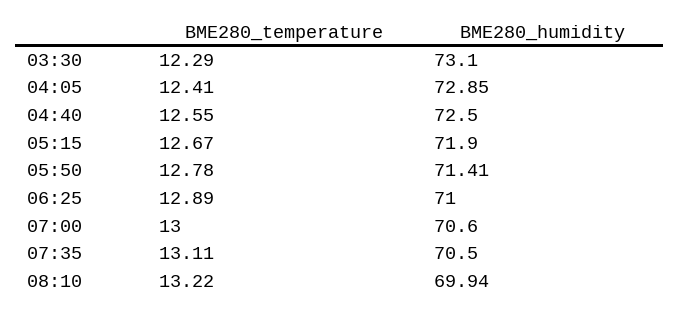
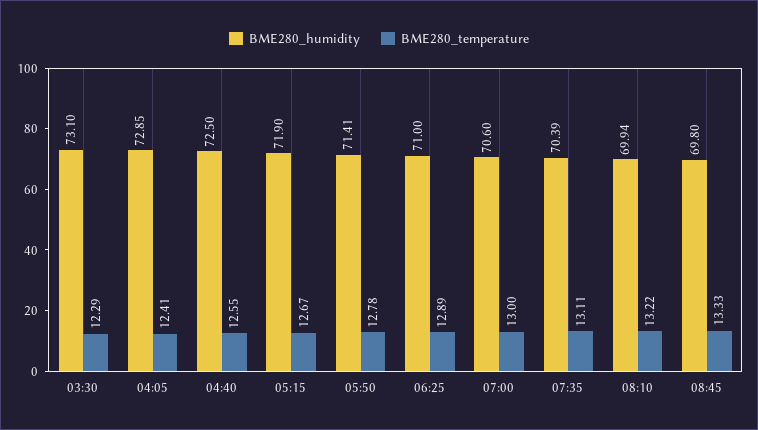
BME280_humidity, 07:35: 70.5 -> 70.39
BME280_humidity, 08:45: none -> 69.8
BME280_temperature, 08:45: none -> 13.33

